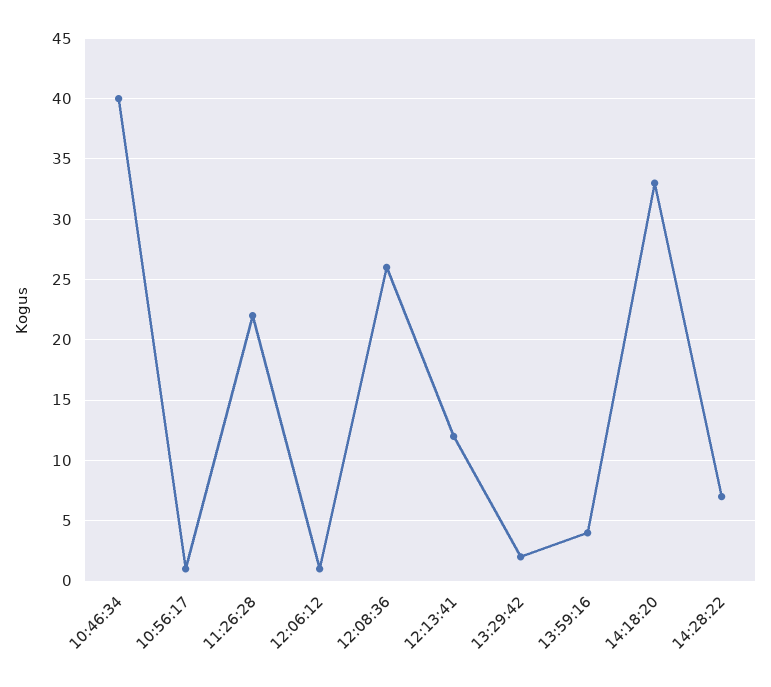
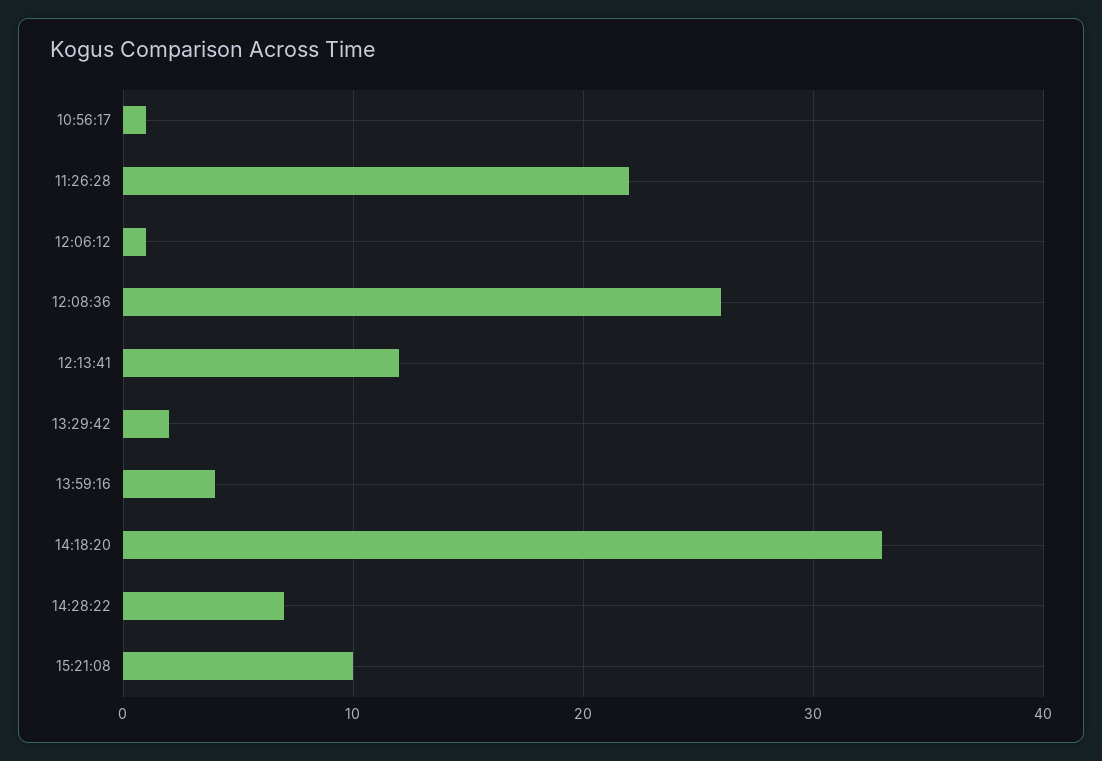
10:46:34: 40 -> none
15:21:08: none -> 10

